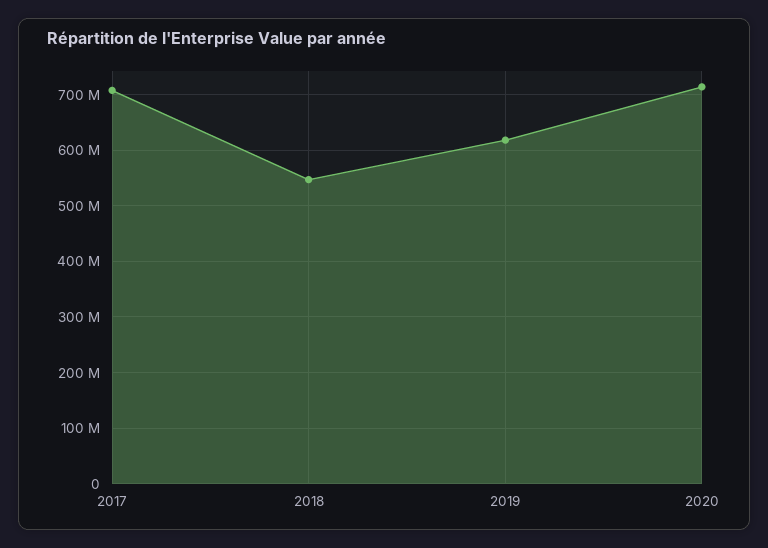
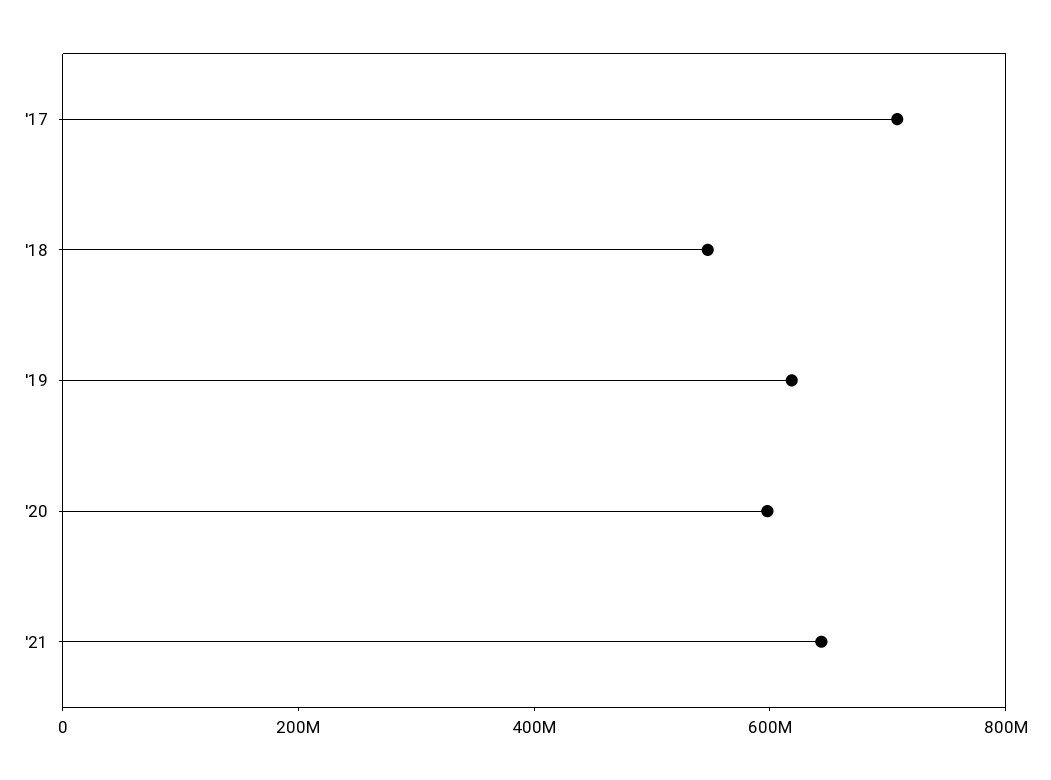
2020: 720000000 -> 600000000
'21: none -> 650000000

